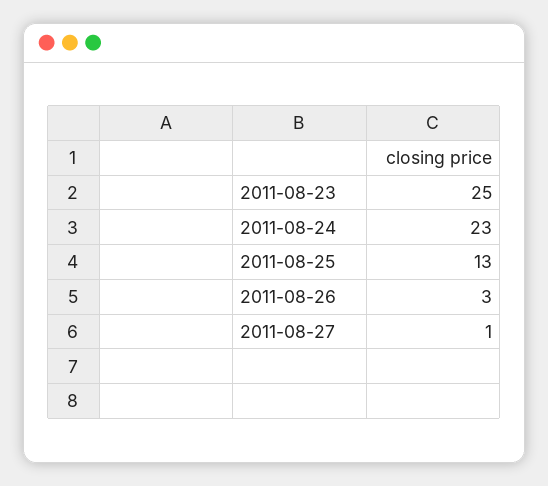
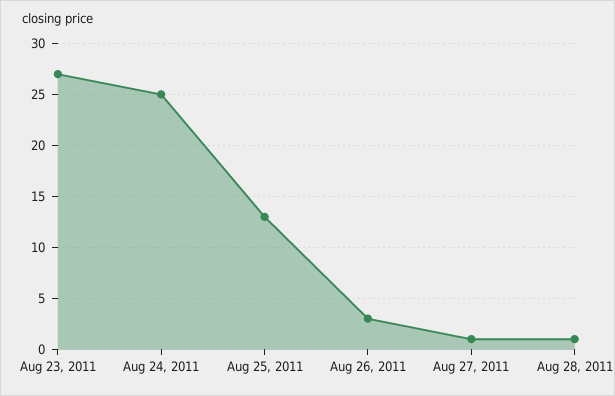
2011-08-23: 25 -> 27
2011-08-24: 23 -> 25
Aug 28, 2011: none -> 1

